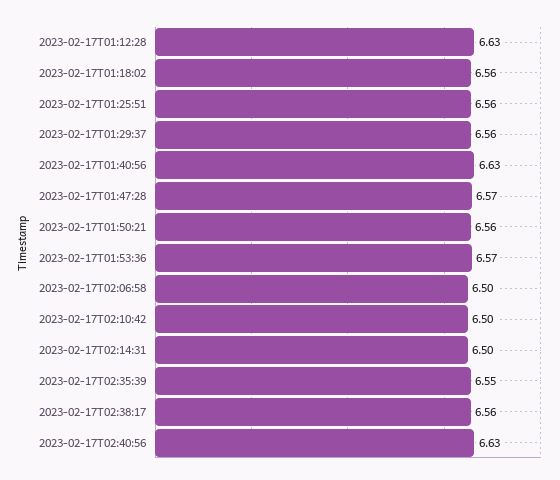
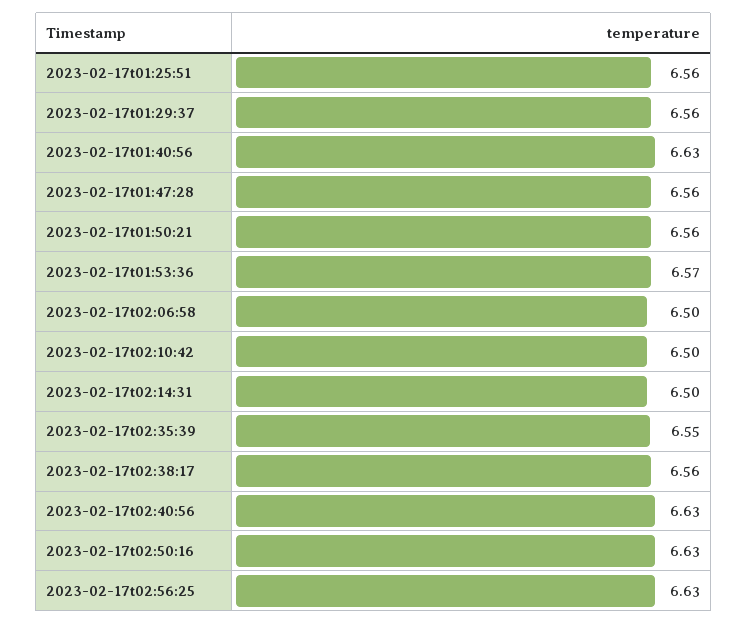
2023-02-17T01:12:28: 6.63 -> none
2023-02-17T01:18:02: 6.56 -> none
2023-02-17T01:47:28: 6.57 -> 6.56
2023-02-17t02:50:16: none -> 6.63
2023-02-17t02:56:25: none -> 6.63

